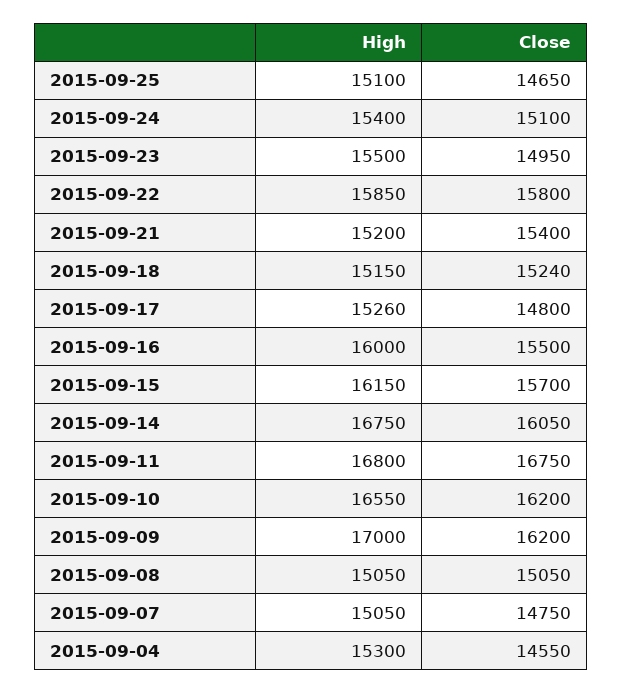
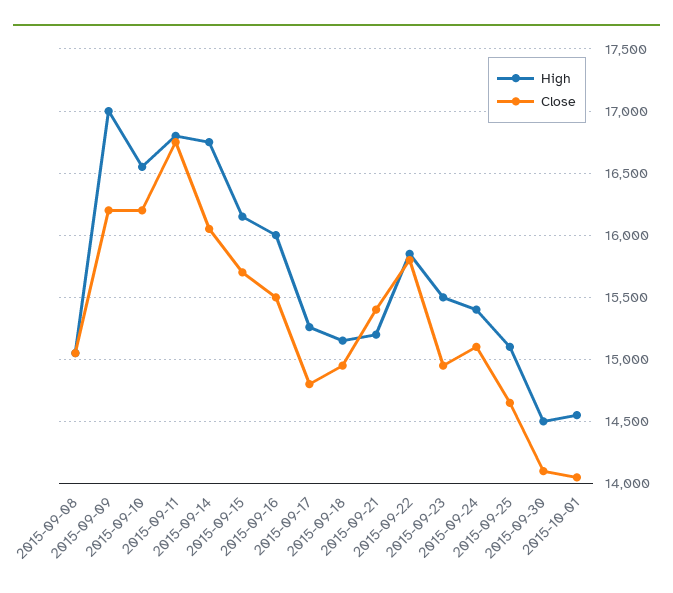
Close, 2015-09-18: 15240 -> 14950
High, 2015-09-07: 15050 -> none
Close, 2015-09-07: 14750 -> none
High, 2015-09-04: 15300 -> none
Close, 2015-09-04: 14550 -> none
High, 2015-09-30: none -> 14500
Close, 2015-09-30: none -> 14100
High, 2015-10-01: none -> 14550
Close, 2015-10-01: none -> 14050

